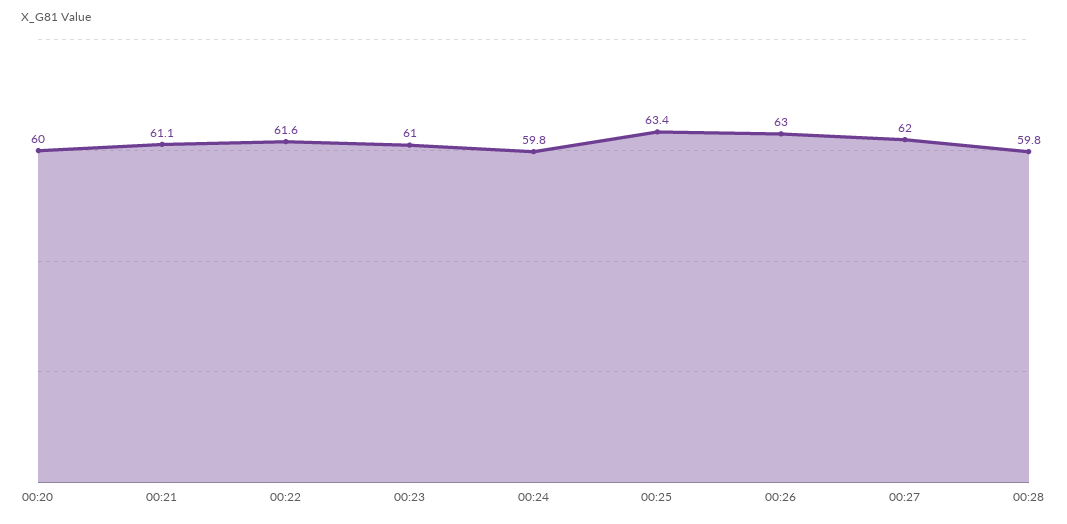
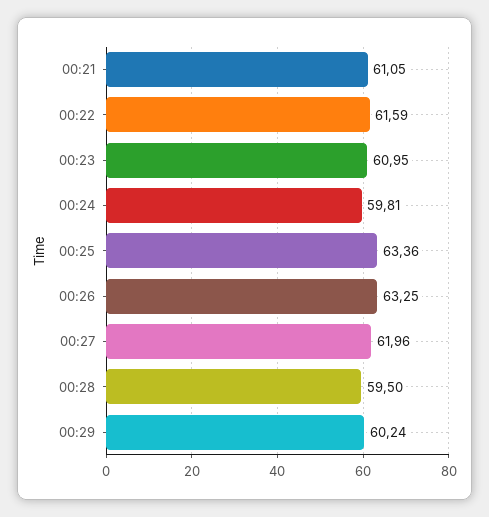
00:20: 60 -> none
00:26: 63 -> 63.25
00:28: 59.8 -> 59.5
00:29: none -> 60.24

